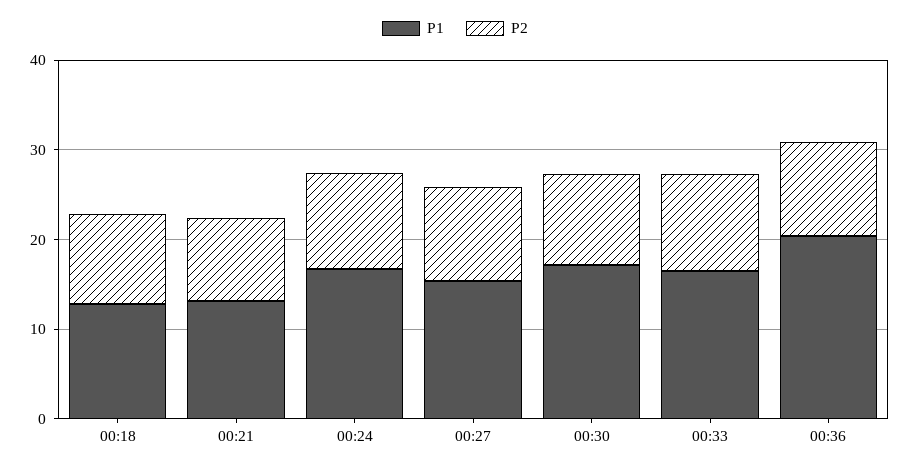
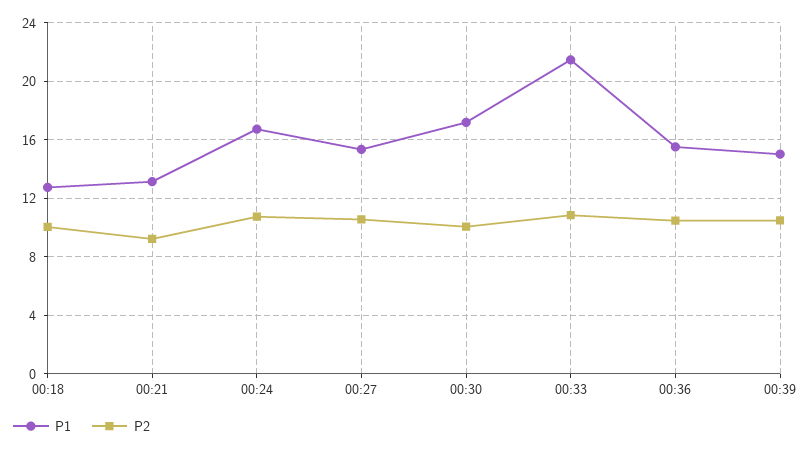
P1, 00:33: 16 -> 21.5
P1, 00:36: 20 -> 15.5
P1, 00:39: none -> 15
P2, 00:39: none -> 10.5

